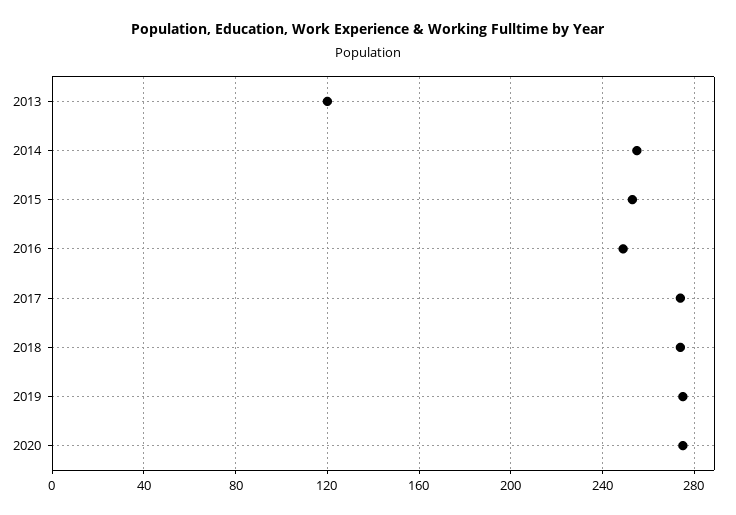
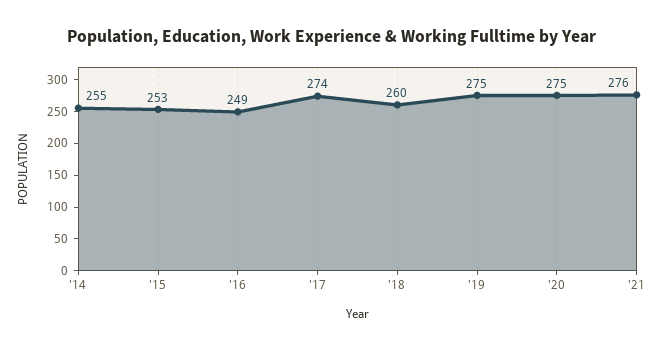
2013: 120 -> none
2018: 275 -> 260
'21: none -> 276

